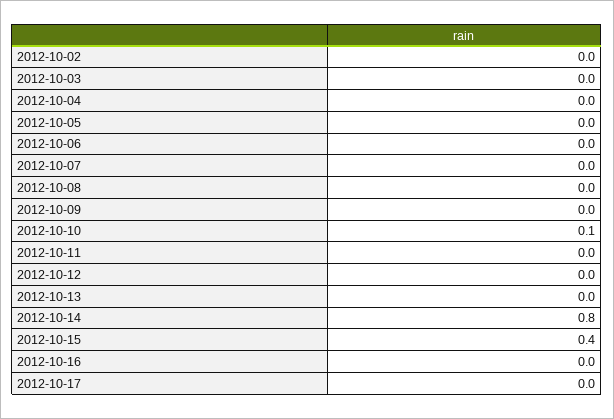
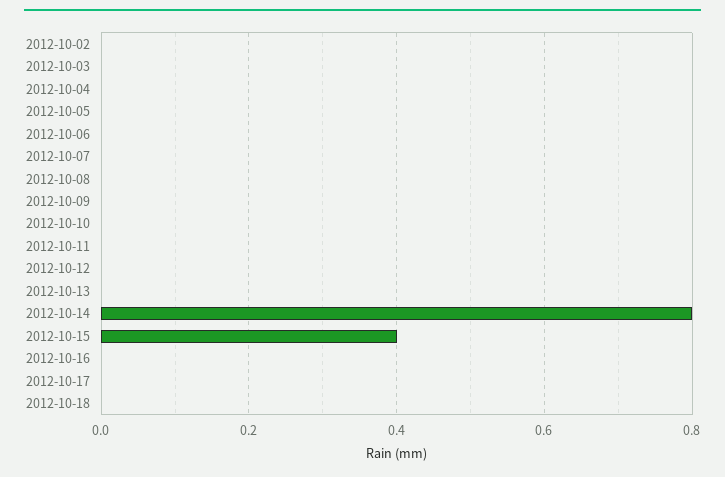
2012-10-10: 0.1 -> 0
2012-10-18: none -> 0

